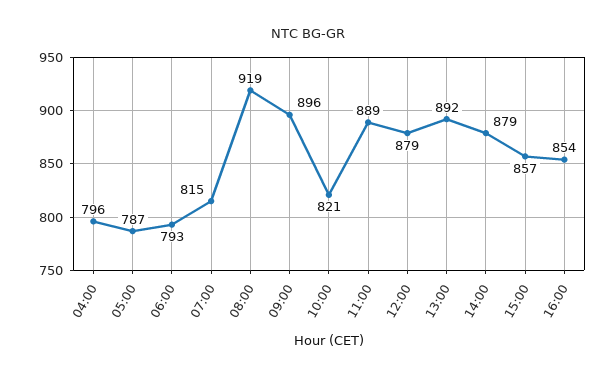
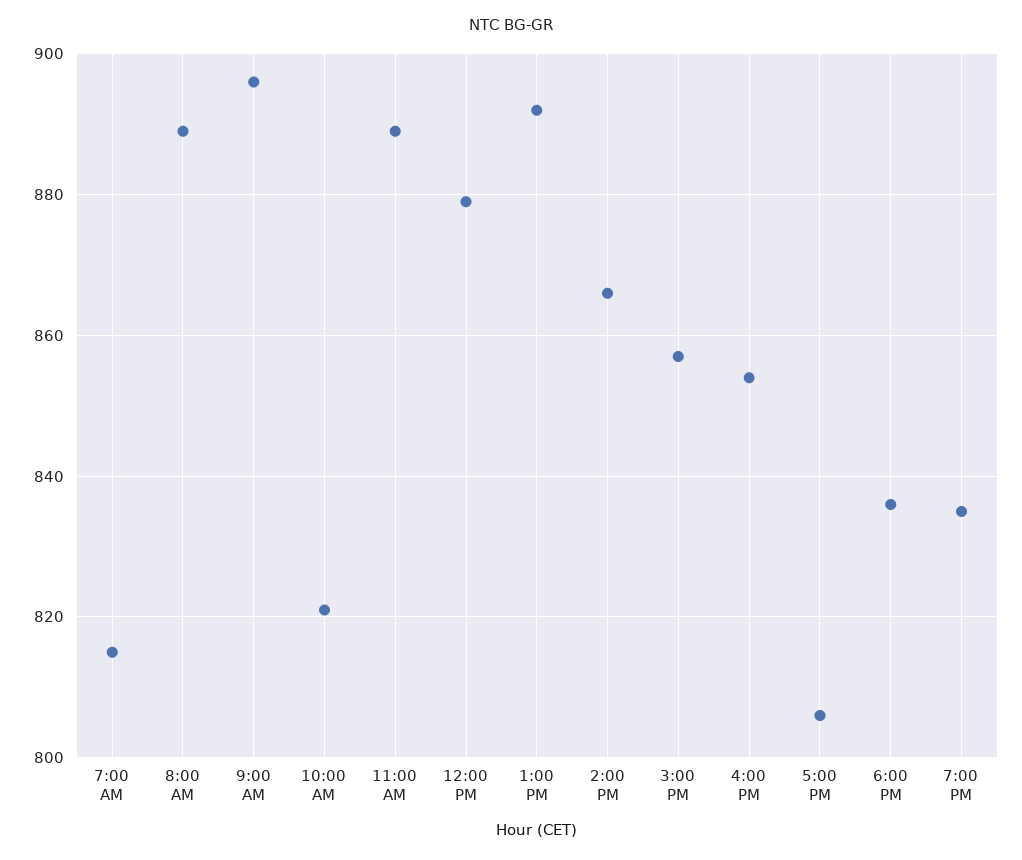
04:00: 796 -> none
05:00: 787 -> none
06:00: 793 -> none
08:00: 919 -> 890
14:00: 879 -> 865
5:00 PM: none -> 805
6:00 PM: none -> 835
7:00 PM: none -> 835

